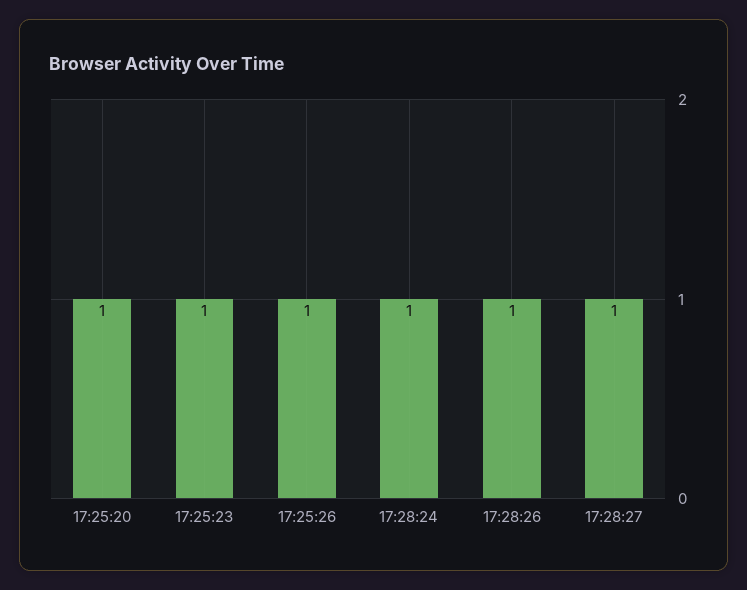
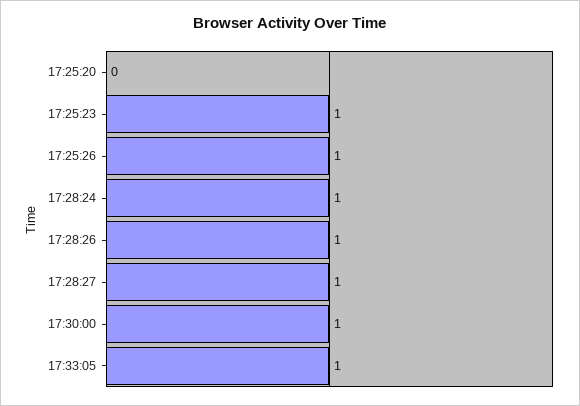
17:25:20: 1 -> 0
17:30:00: none -> 1
17:33:05: none -> 1

